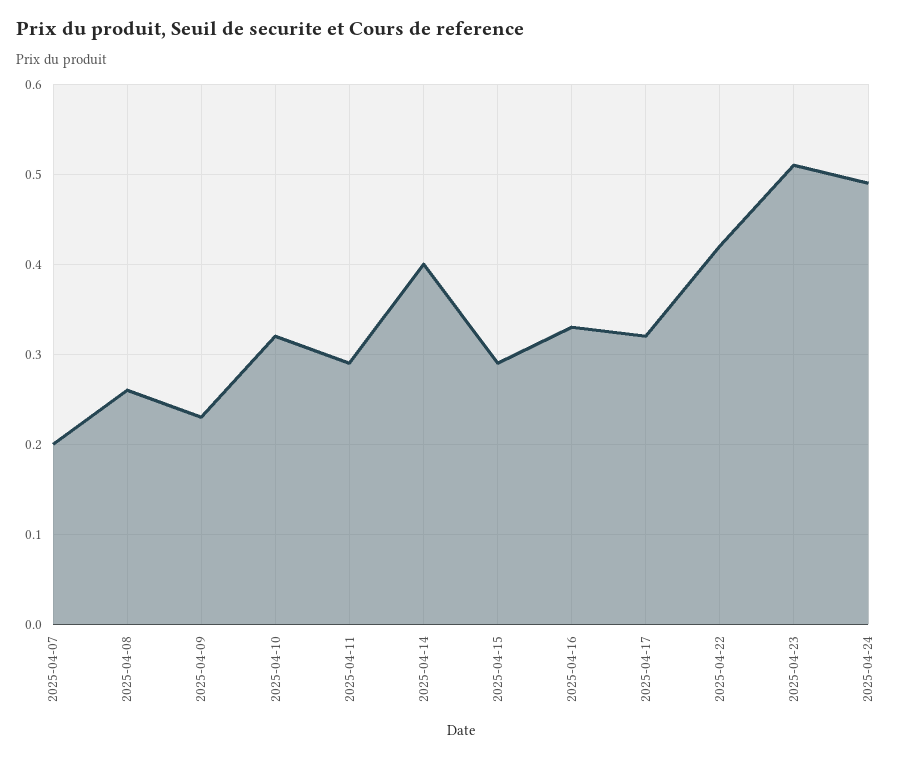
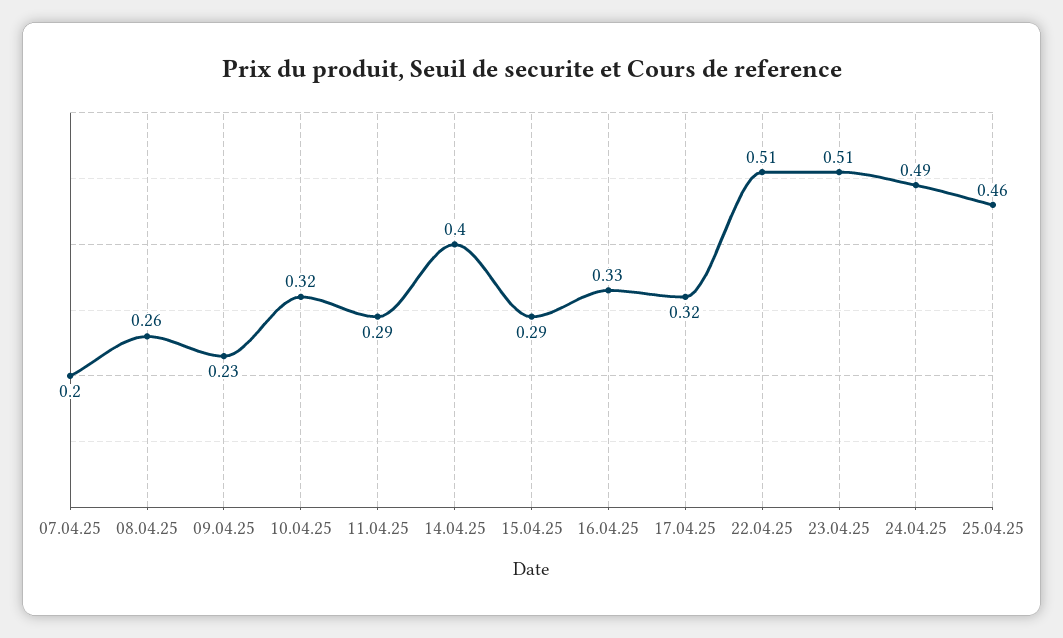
2025-04-22: 0.42 -> 0.51
25.04.25: none -> 0.46

